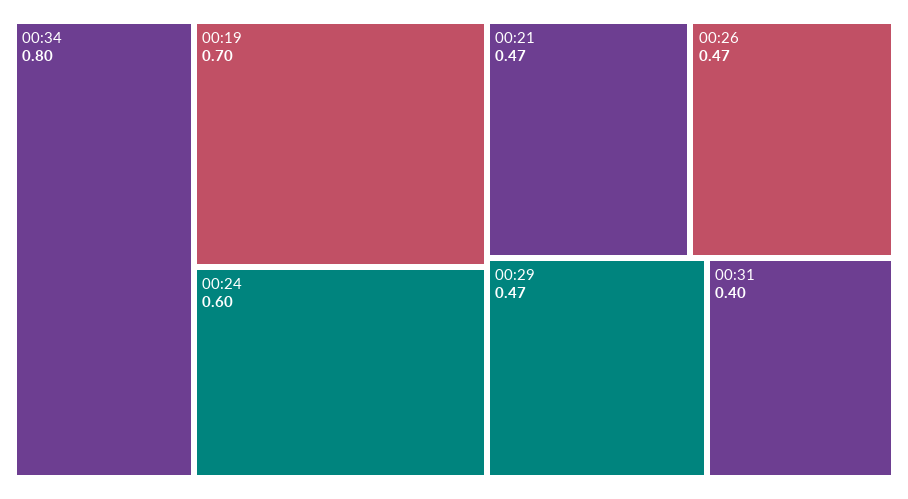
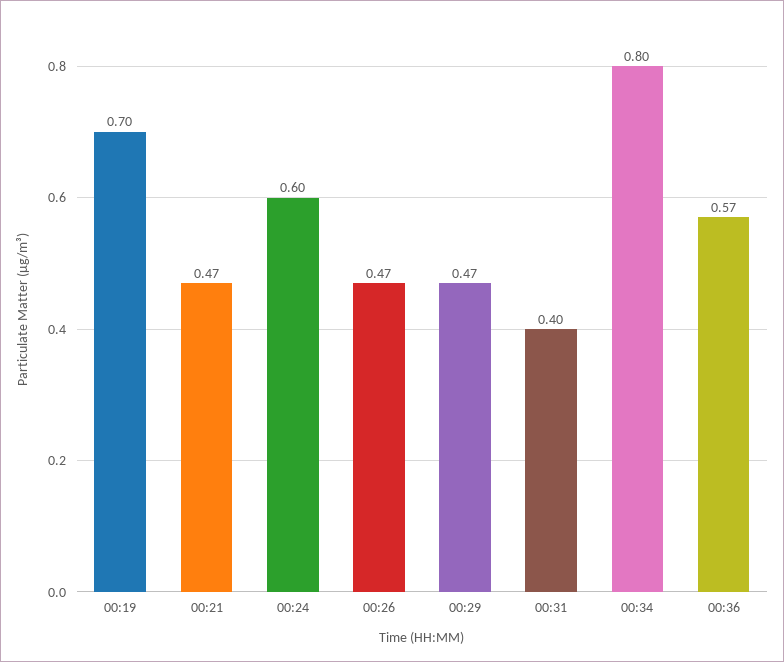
00:36: none -> 0.57

